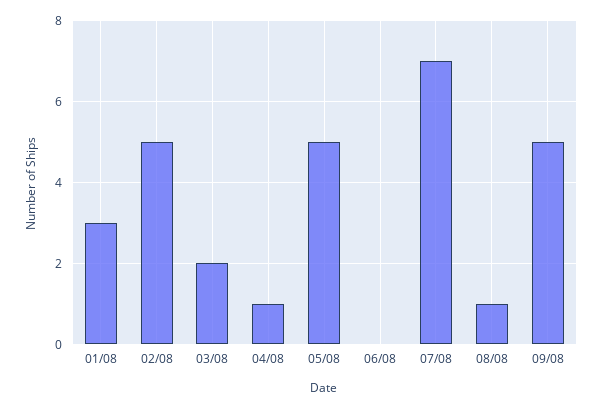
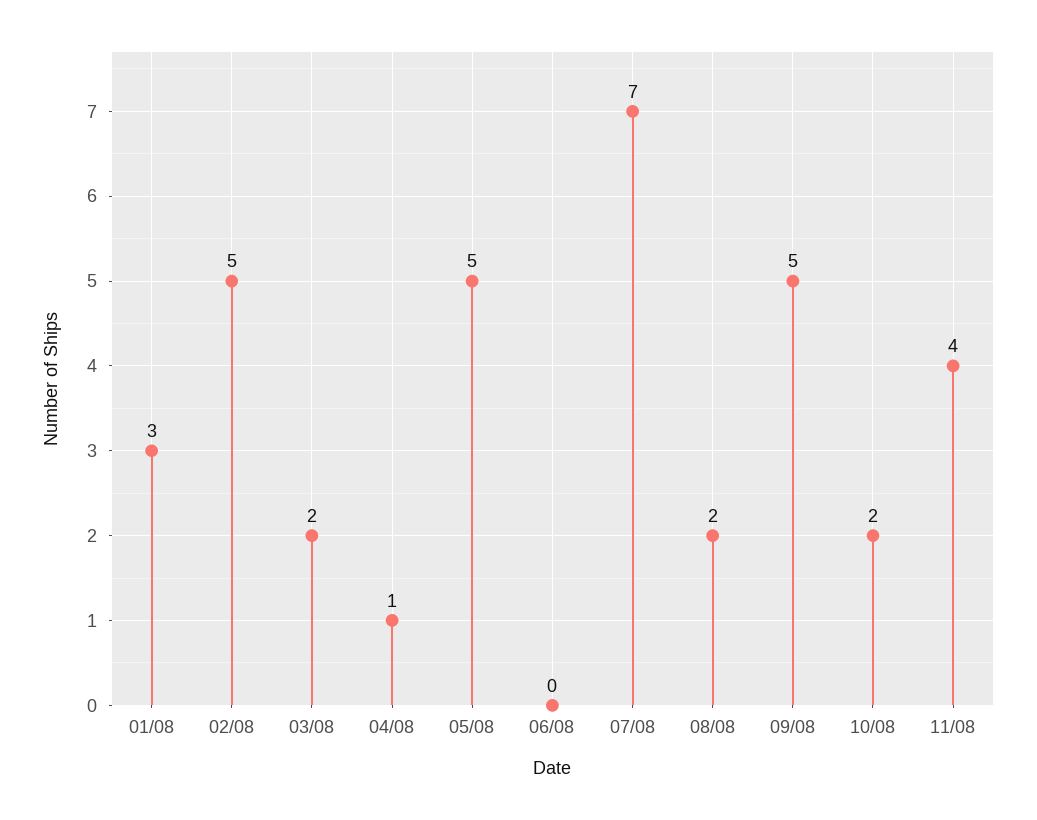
08/08: 1 -> 2
10/08: none -> 2
11/08: none -> 4

